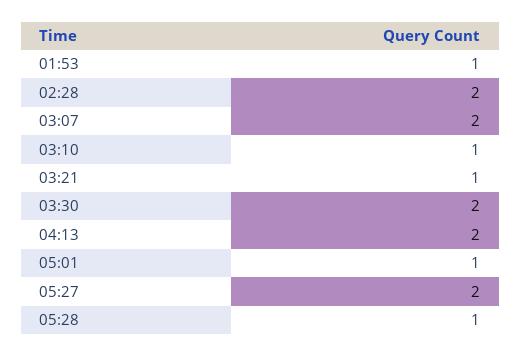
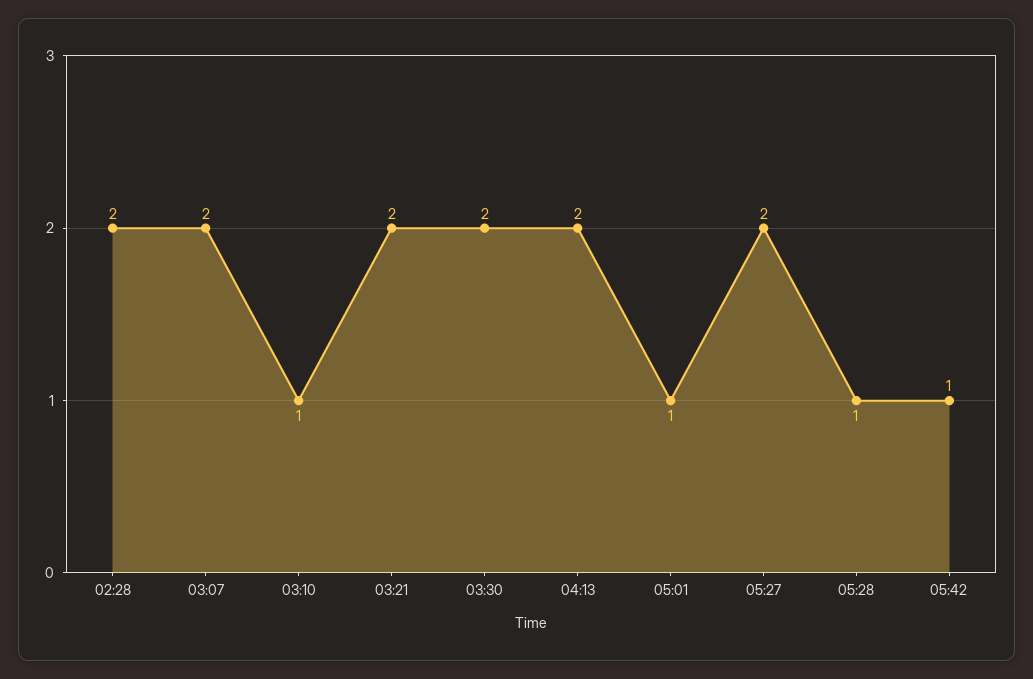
01:53: 1 -> none
03:21: 1 -> 2
05:42: none -> 1

